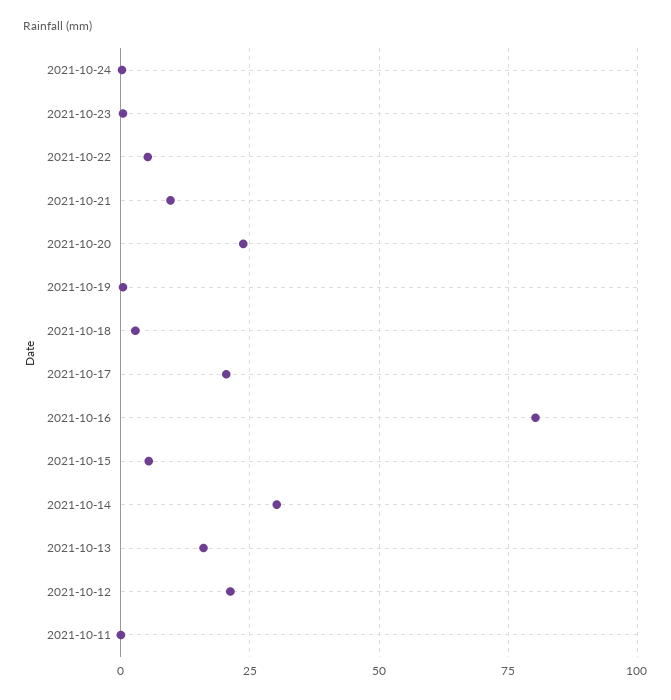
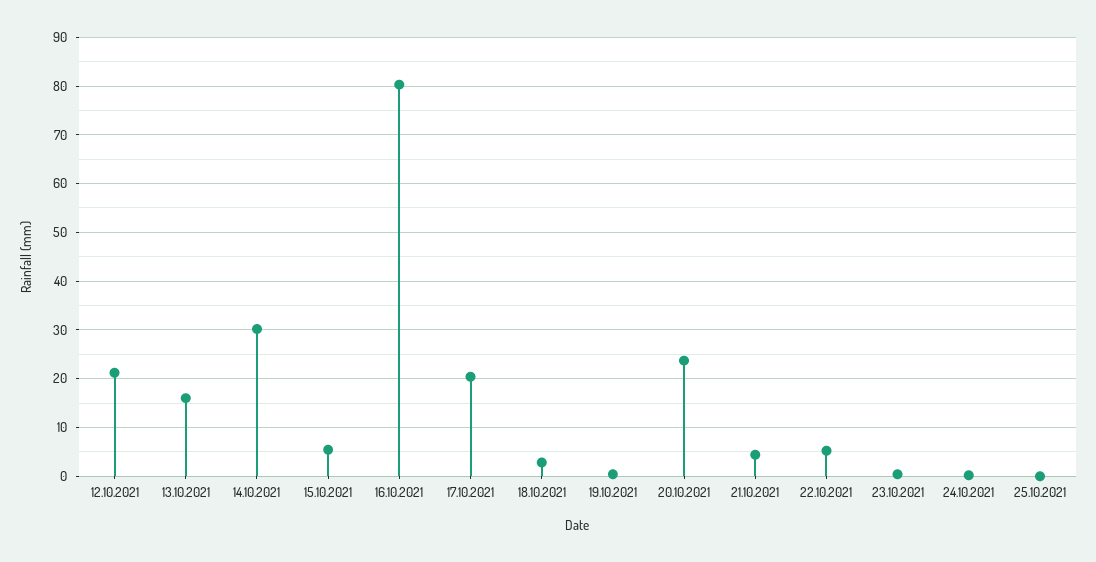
2021-10-21: 10 -> 4
2021-10-11: 0 -> none
25.10.2021: none -> 0

